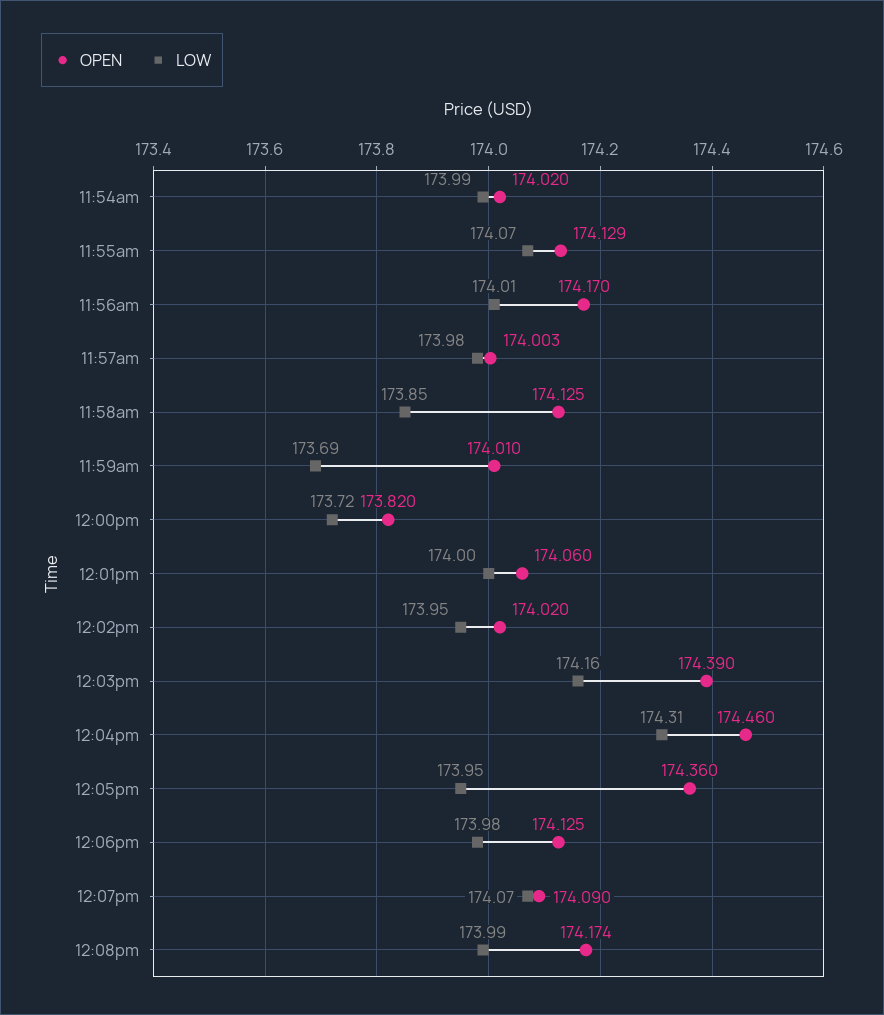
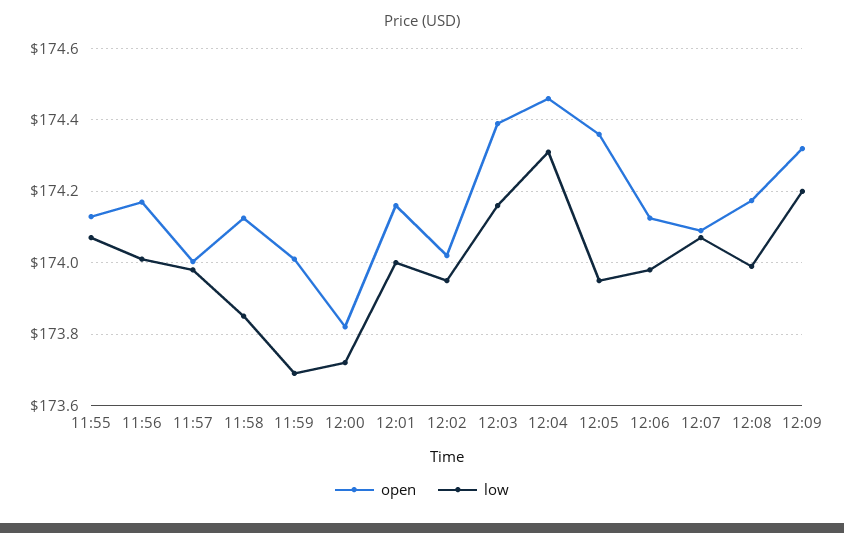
OPEN, 11:54am: 174.02 -> none
LOW, 11:54am: 173.99 -> none
OPEN, 12:01pm: 174.06 -> 174.16
OPEN, 12:09: none -> 174.32
LOW, 12:09: none -> 174.2

